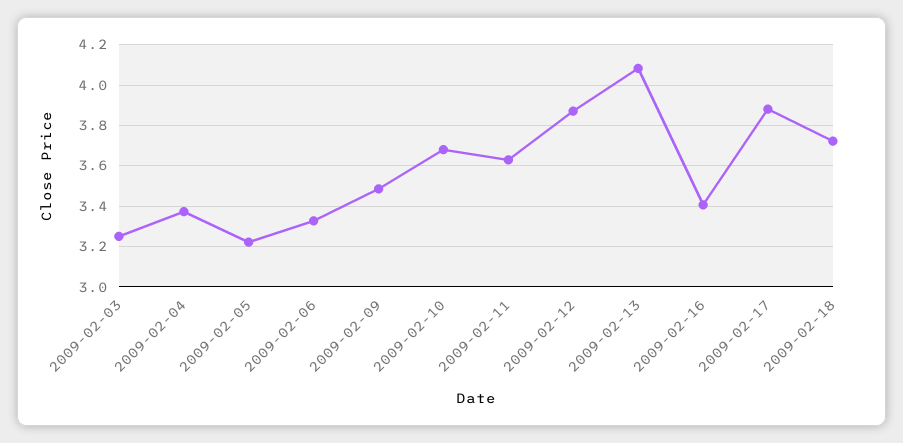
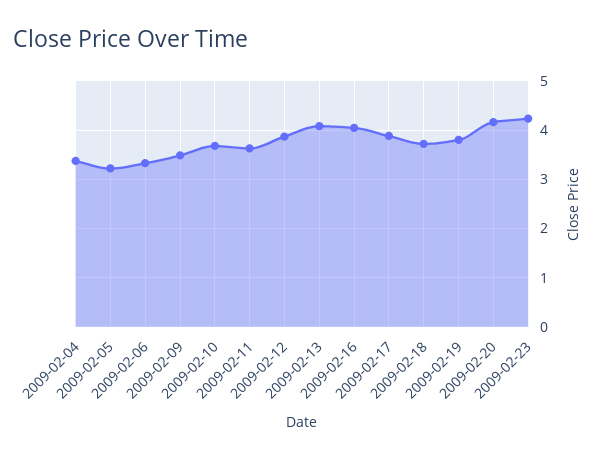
2009-02-03: 3.25 -> none
2009-02-16: 3.4 -> 4
2009-02-19: none -> 3.8
2009-02-20: none -> 4.2
2009-02-23: none -> 4.2

